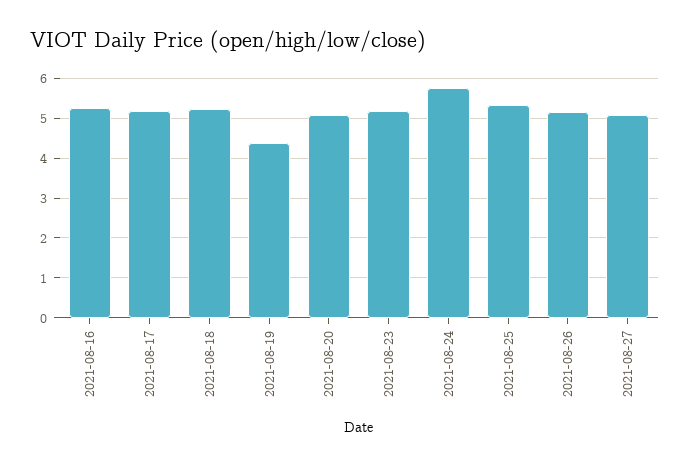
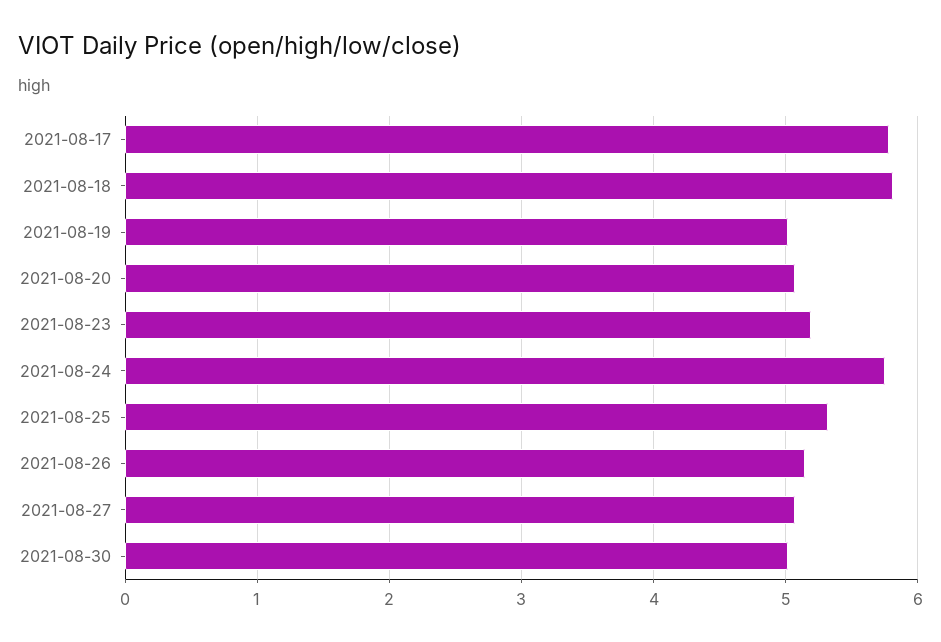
2021-08-16: 5.2 -> none
2021-08-17: 5.2 -> 5.8
2021-08-18: 5.2 -> 5.8
2021-08-19: 4.4 -> 5
2021-08-30: none -> 5

